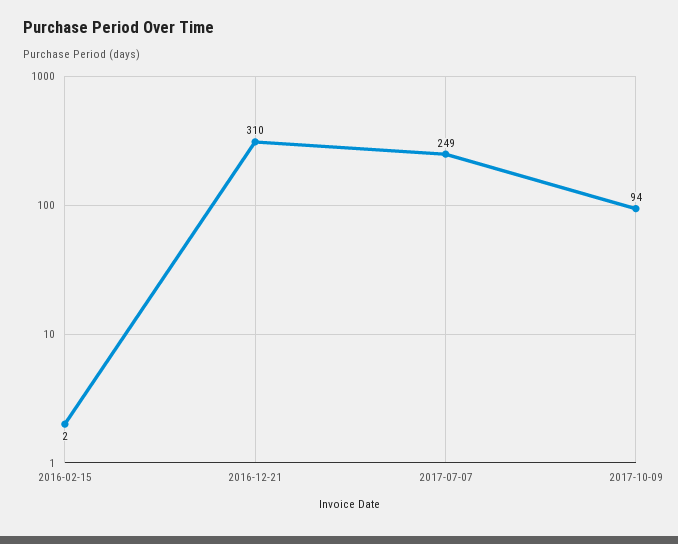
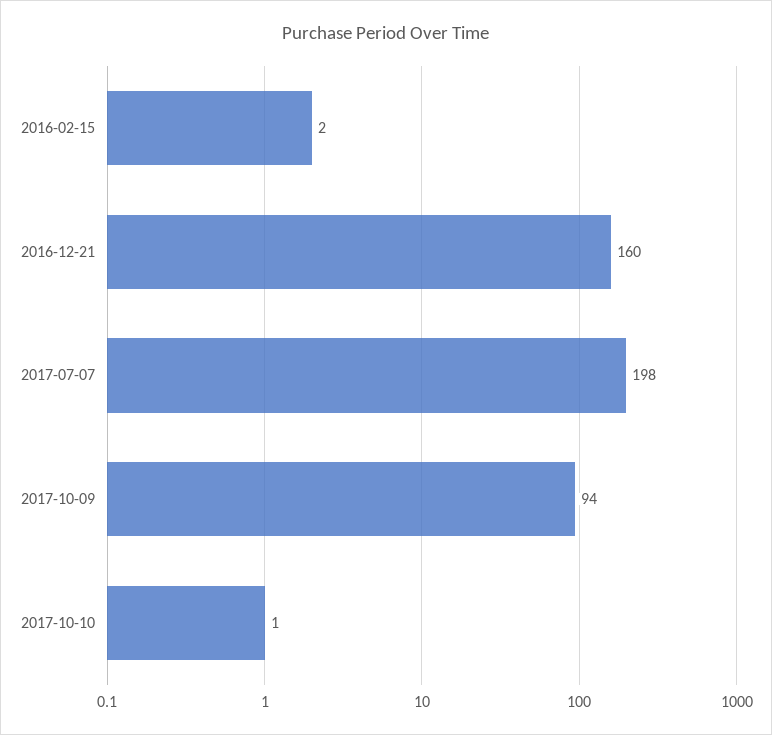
2016-12-21: 310 -> 160
2017-07-07: 249 -> 198
2017-10-10: none -> 1

